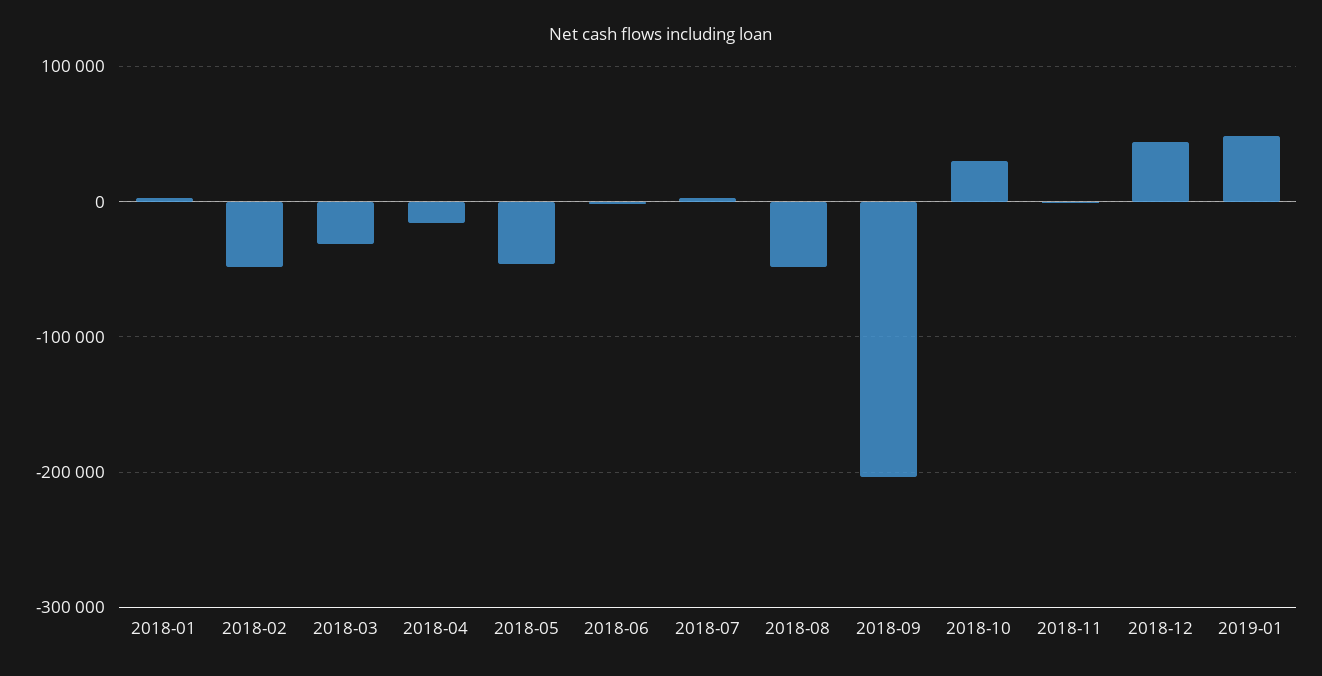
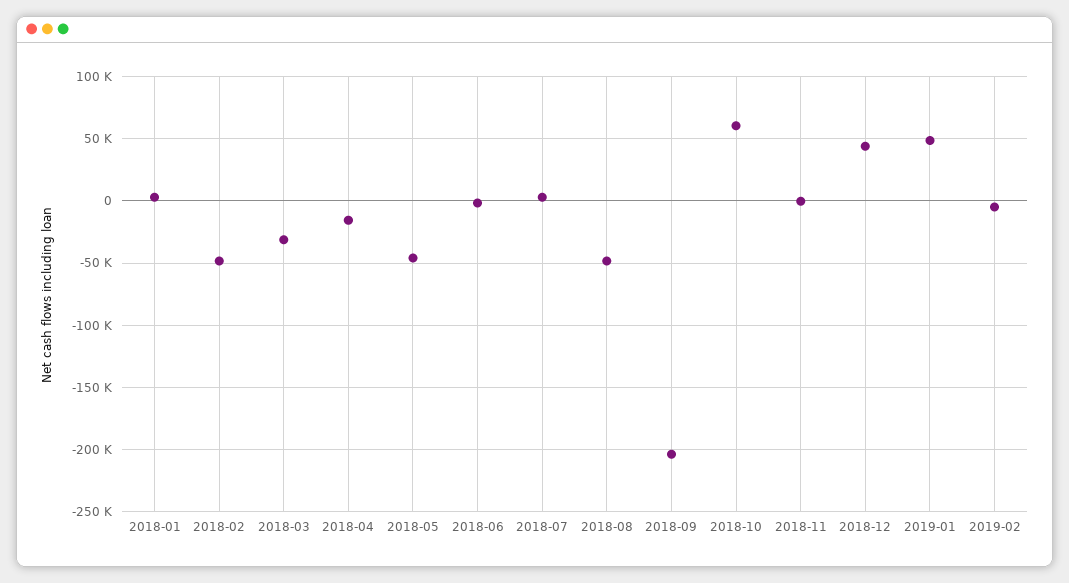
2018-10: 30000 -> 60000
2019-02: none -> -5000

